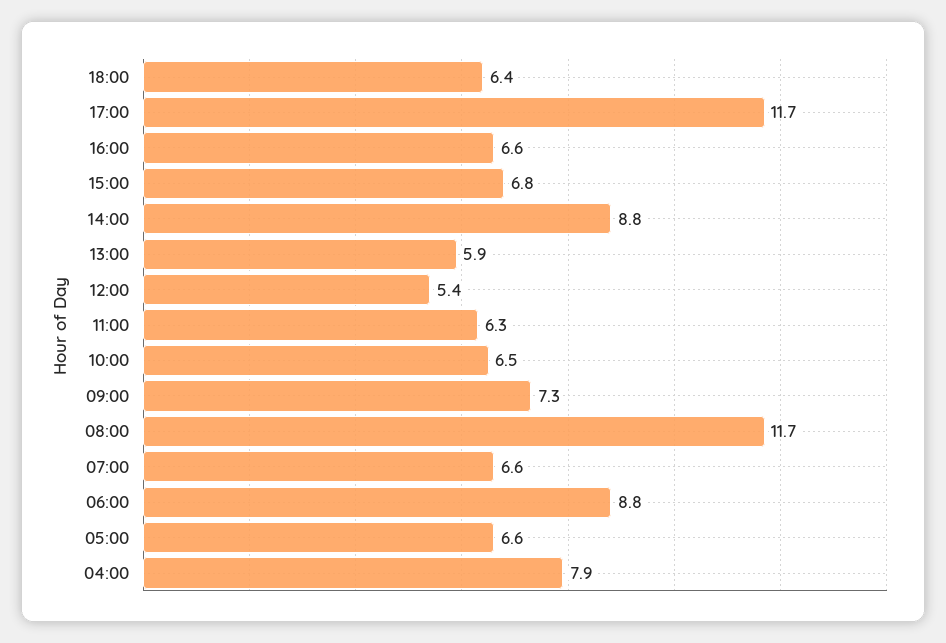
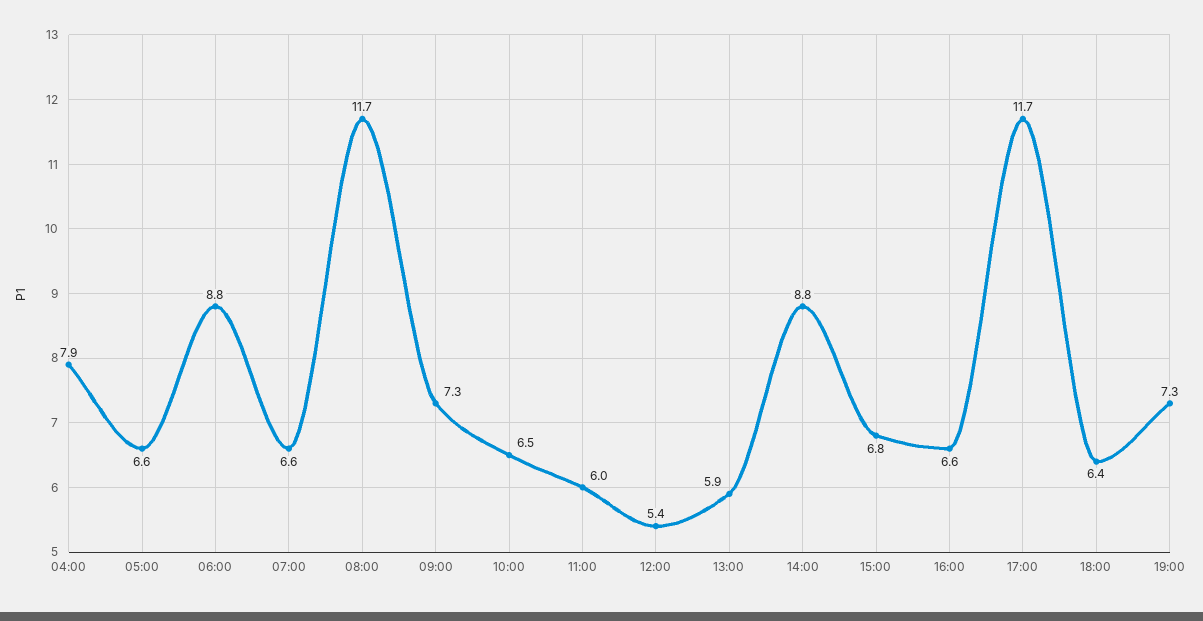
11:00: 6.3 -> 6
19:00: none -> 7.3

